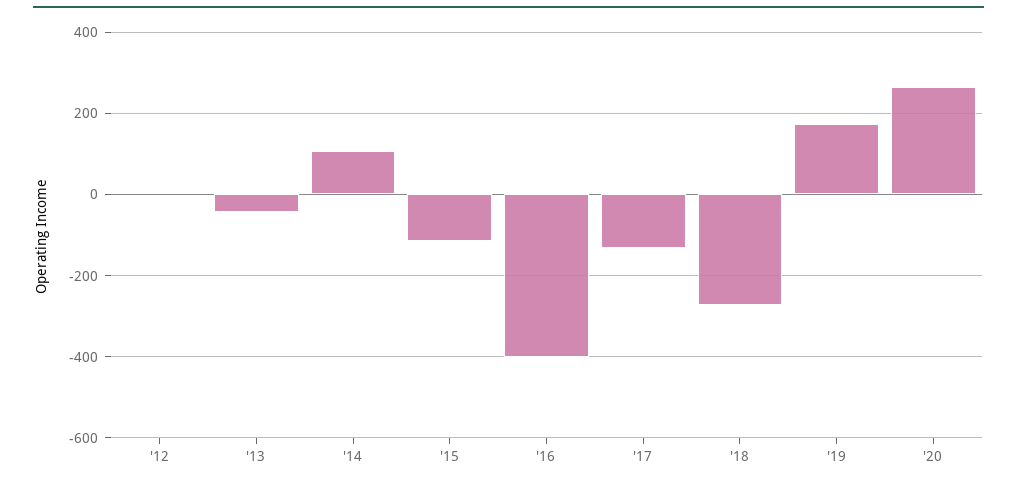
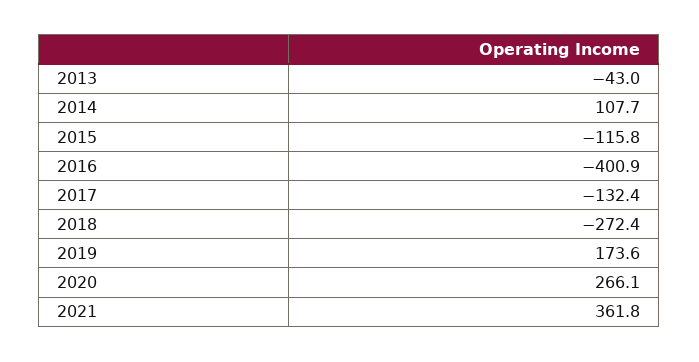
'12: 0 -> none
2021: none -> 361.8

